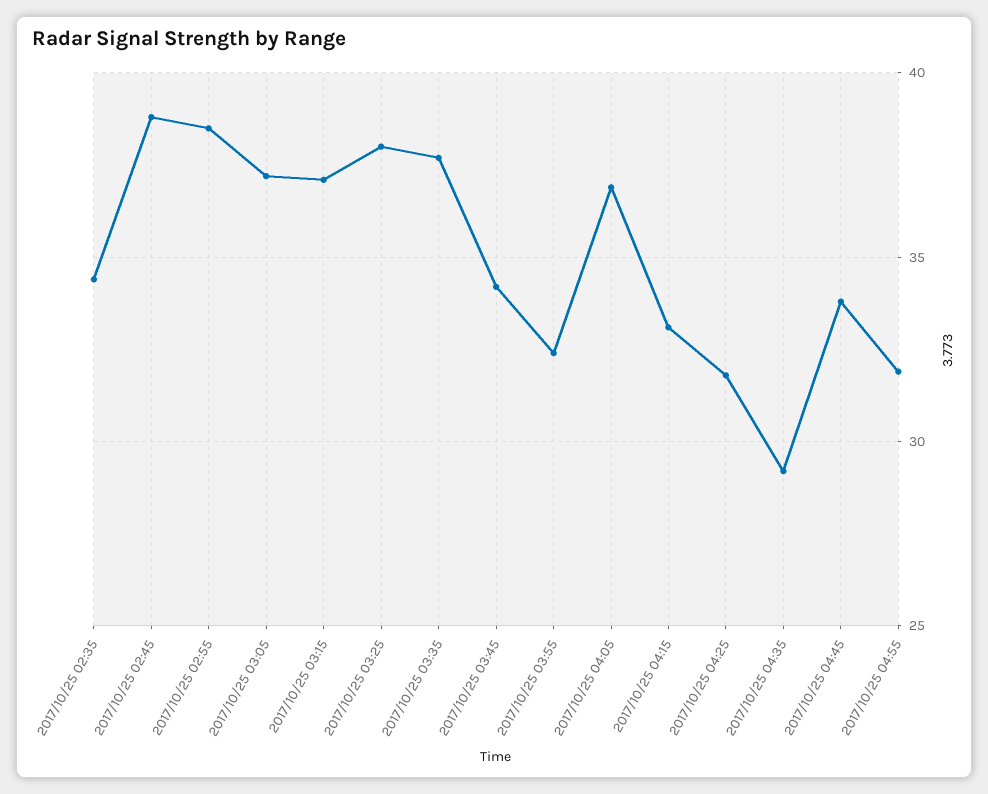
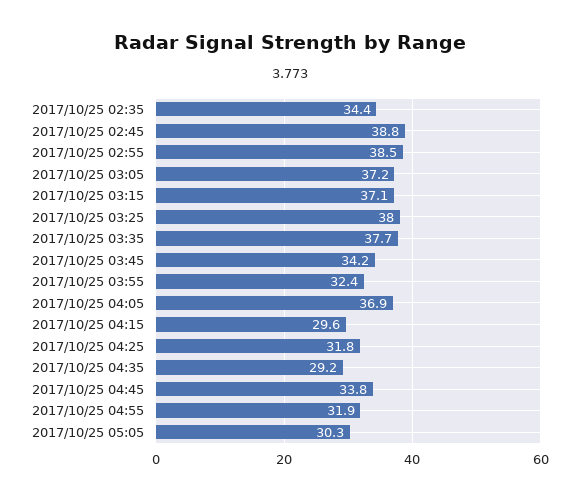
2017/10/25 04:15: 33 -> 29.6
2017/10/25 05:05: none -> 30.3

